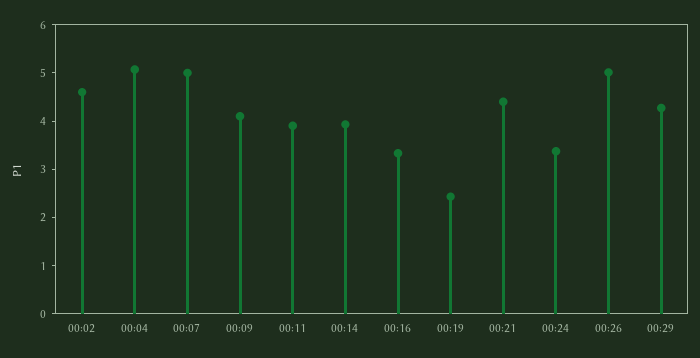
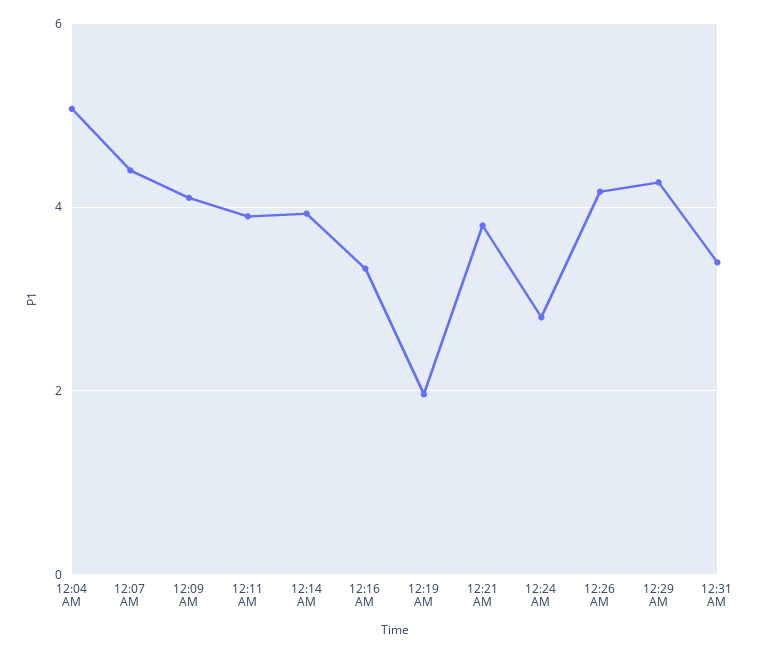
00:02: 4.6 -> none
00:07: 5 -> 4.4
00:19: 2.4 -> 2
00:21: 4.4 -> 3.8
00:24: 3.4 -> 2.8
00:26: 5 -> 4.2
12:31 AM: none -> 3.4

